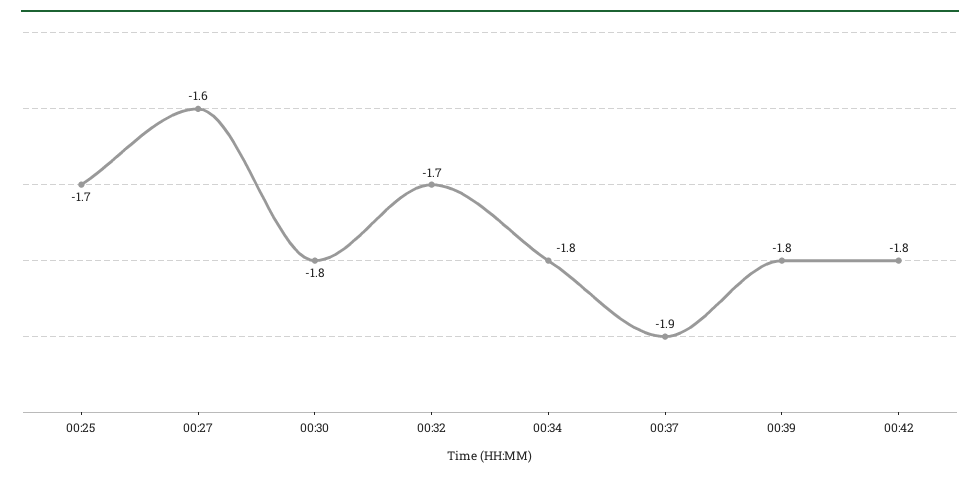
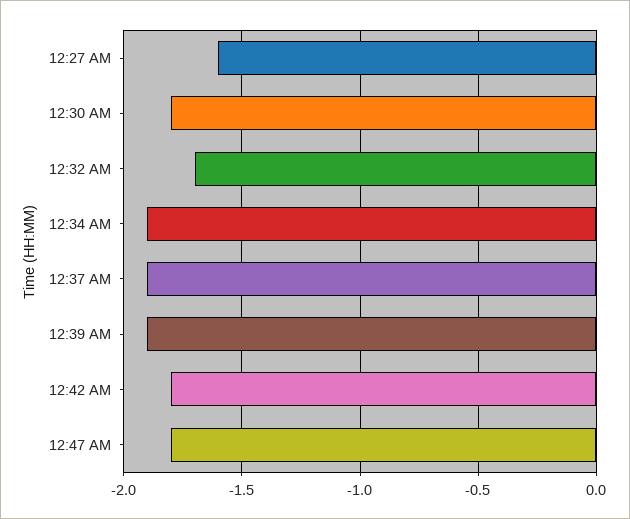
00:25: -1.7 -> none
00:34: -1.8 -> -1.9
00:39: -1.8 -> -1.9
12:47 AM: none -> -1.8

